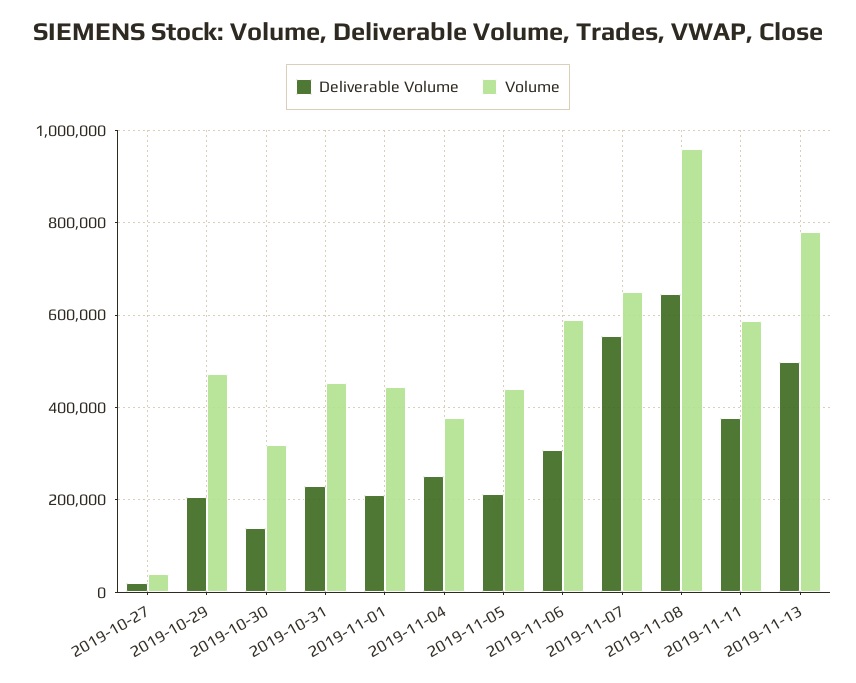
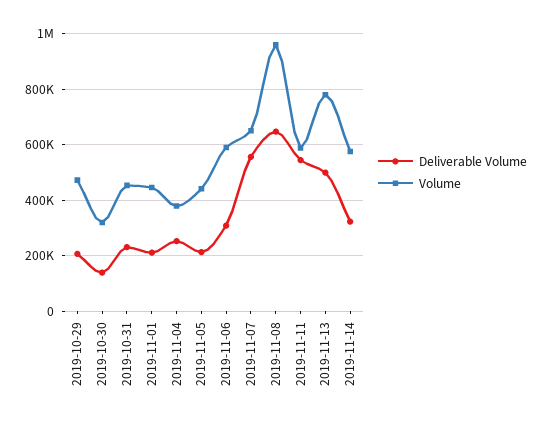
Deliverable Volume, 2019-10-27: 20000 -> none
Volume, 2019-10-27: 40000 -> none
Deliverable Volume, 2019-11-11: 380000 -> 550000
Deliverable Volume, 2019-11-14: none -> 325000
Volume, 2019-11-14: none -> 575000

